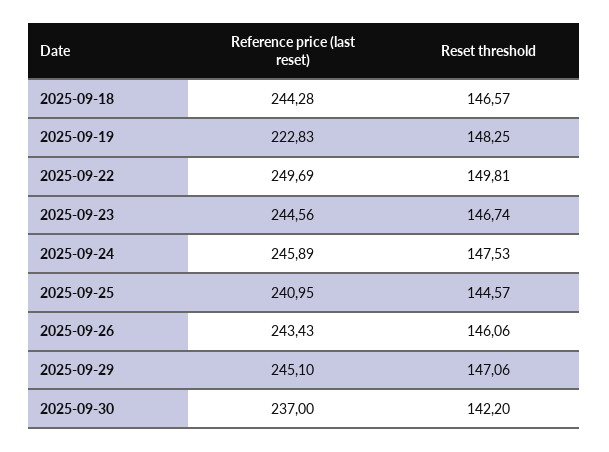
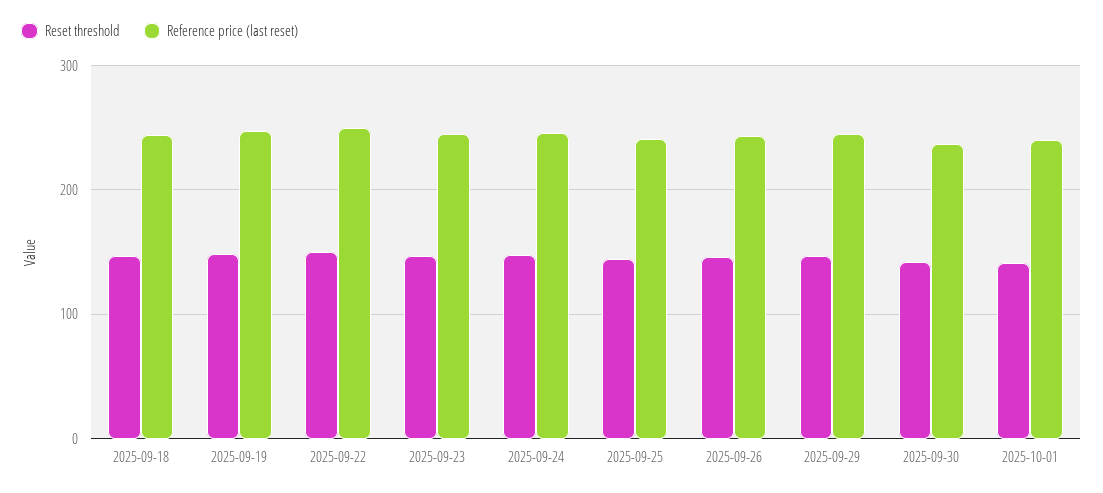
Reference price (last reset), 2025-09-19: 222.83 -> 250
Reset threshold, 2025-10-01: none -> 140
Reference price (last reset), 2025-10-01: none -> 240

